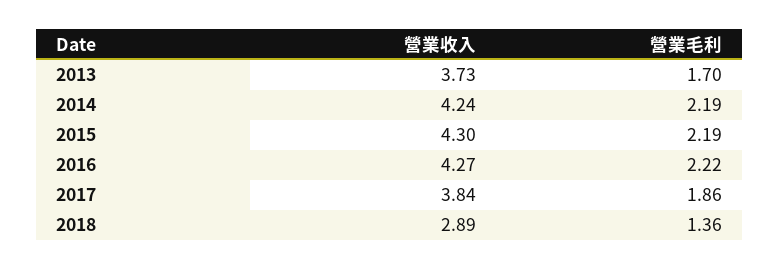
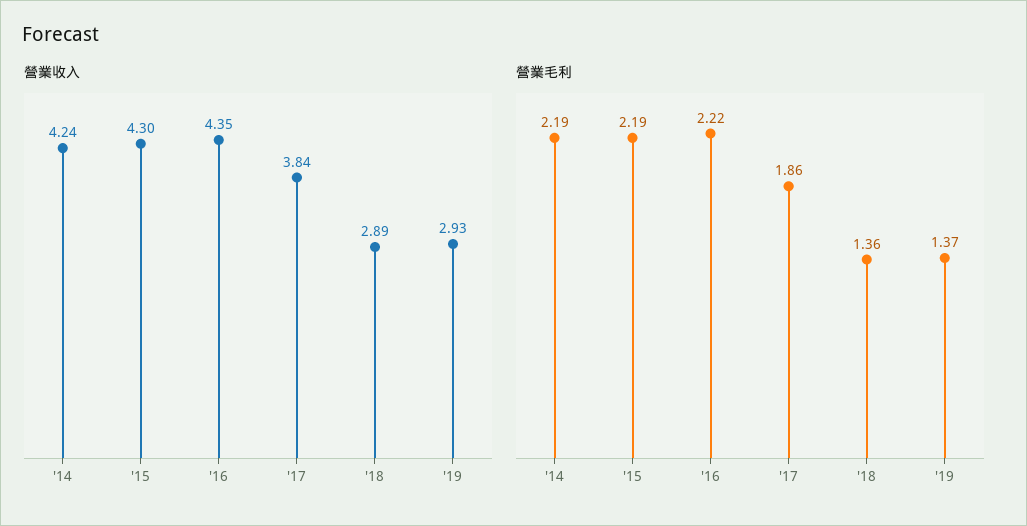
營業收入, 2013: 3.73 -> none
營業毛利, 2013: 1.7 -> none
營業收入, 2016: 4.27 -> 4.35
營業收入, '19: none -> 2.93
營業毛利, '19: none -> 1.37

